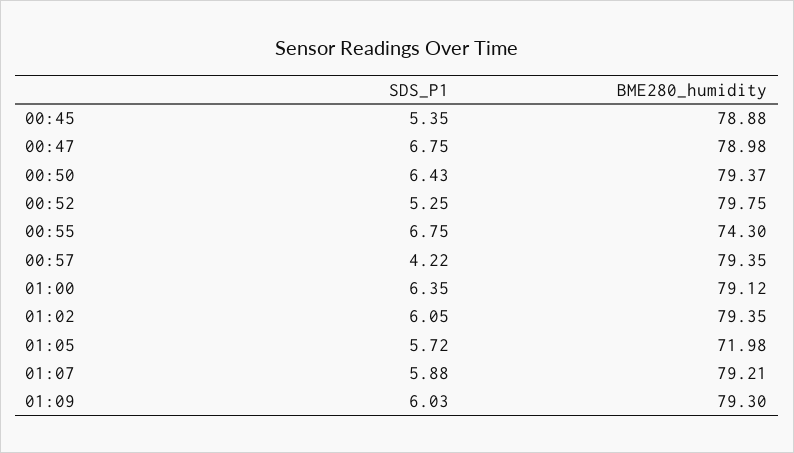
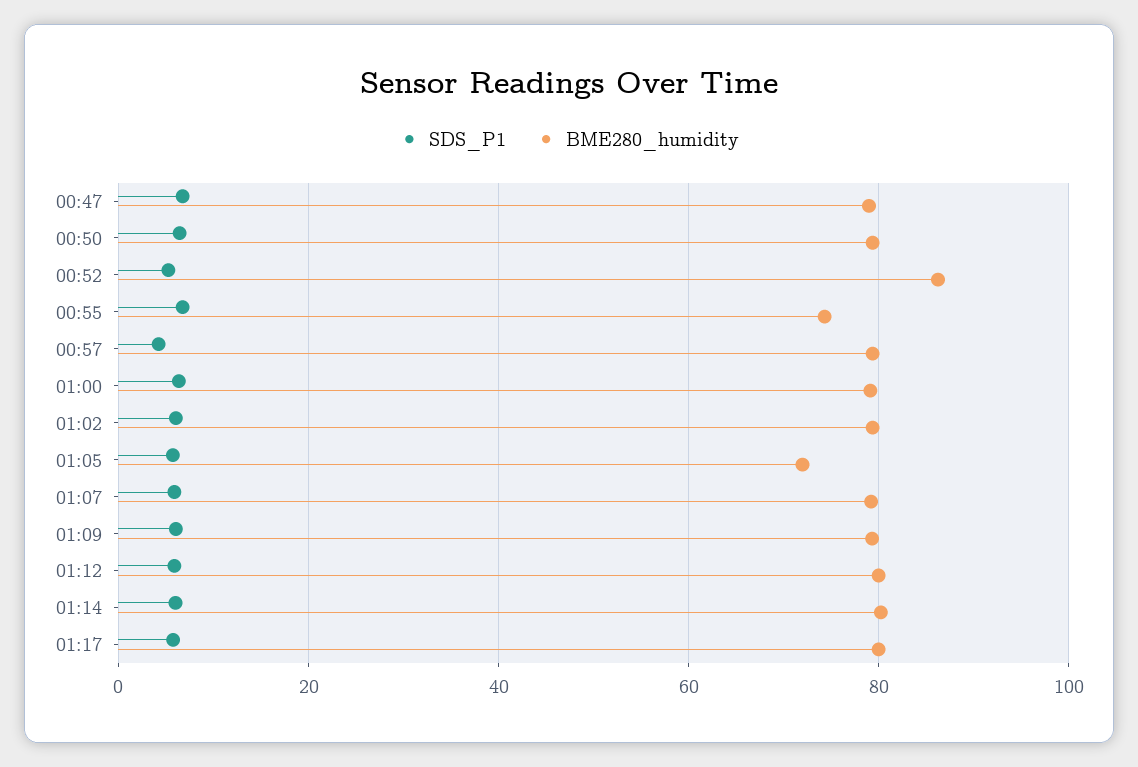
SDS_P1, 00:45: 5.35 -> none
BME280_humidity, 00:45: 78.88 -> none
BME280_humidity, 00:52: 79.75 -> 86
SDS_P1, 01:12: none -> 6
BME280_humidity, 01:12: none -> 80
SDS_P1, 01:14: none -> 6
BME280_humidity, 01:14: none -> 80
SDS_P1, 01:17: none -> 6
BME280_humidity, 01:17: none -> 80

